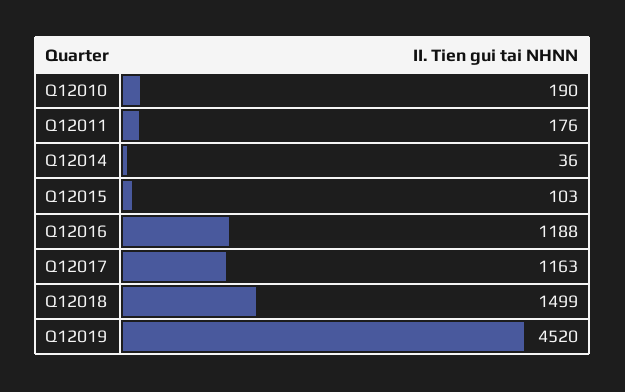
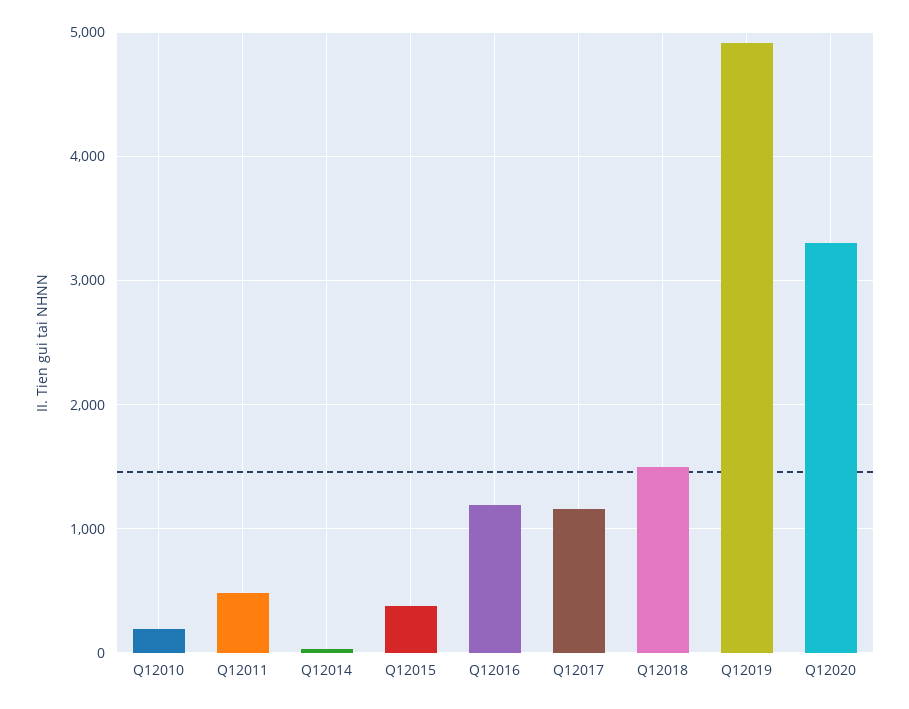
Q12011: 176 -> 500
Q12015: 103 -> 400
Q12019: 4520 -> 4900
Q12020: none -> 3300

